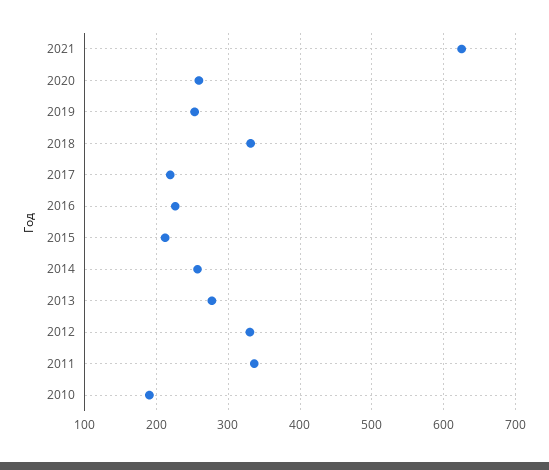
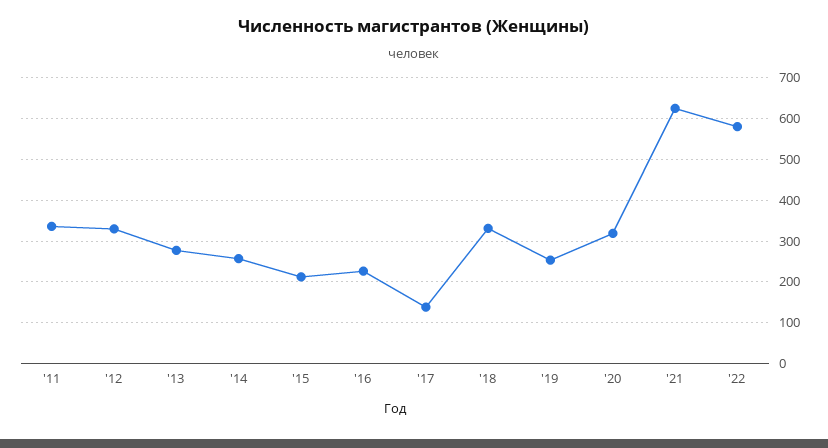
2020: 260 -> 320
2017: 220 -> 140
2010: 190 -> none
'22: none -> 580

